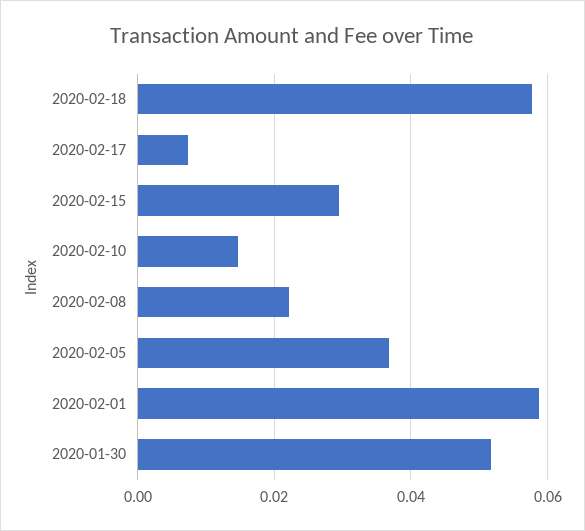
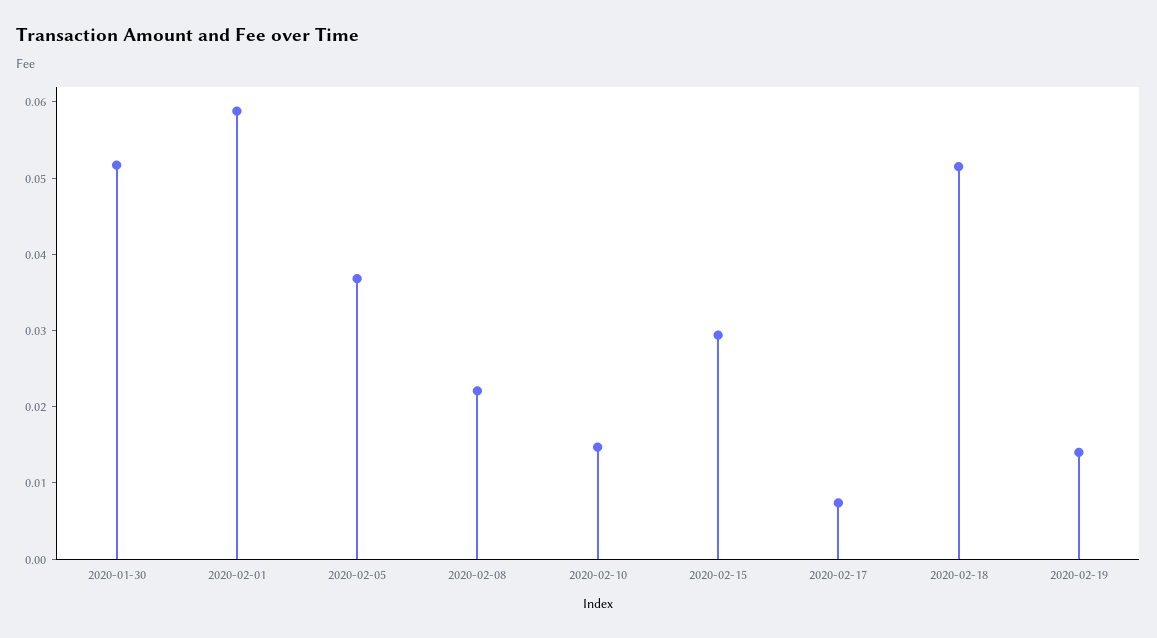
2020-02-18: 0.058 -> 0.052
2020-02-19: none -> 0.014

